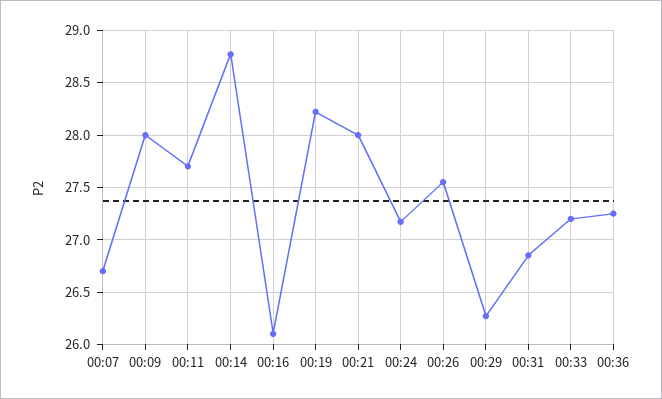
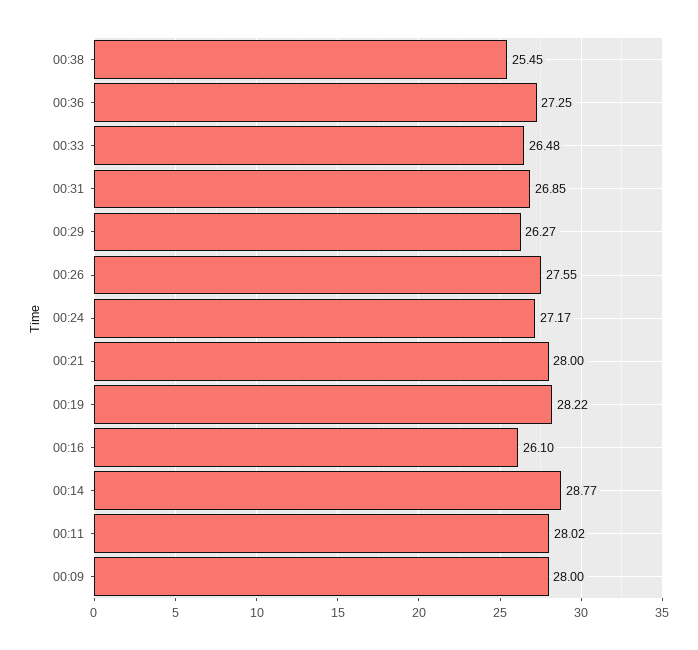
00:07: 26.7 -> none
00:11: 27.7 -> 28.02
00:33: 27.2 -> 26.48
00:38: none -> 25.45

